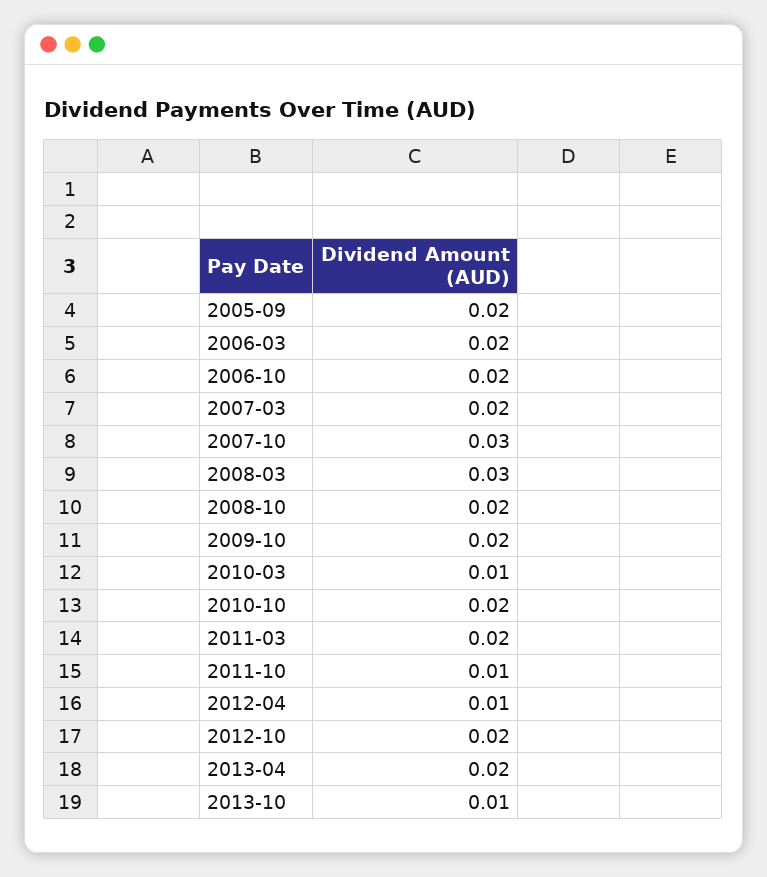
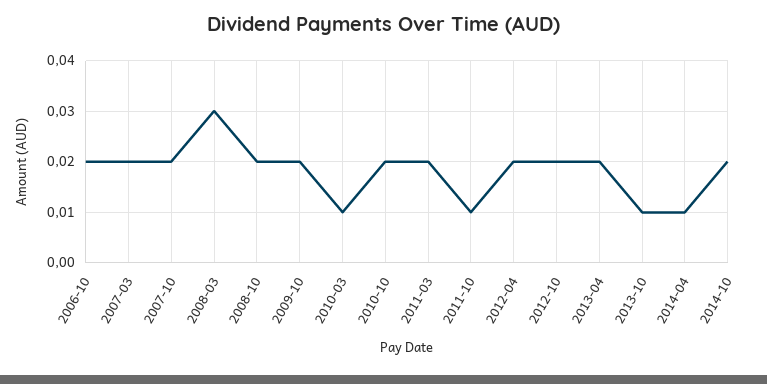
2005-09: 0.02 -> none
2006-03: 0.02 -> none
2007-10: 0.03 -> 0.02
2012-04: 0.01 -> 0.02
2014-04: none -> 0.01
2014-10: none -> 0.02

